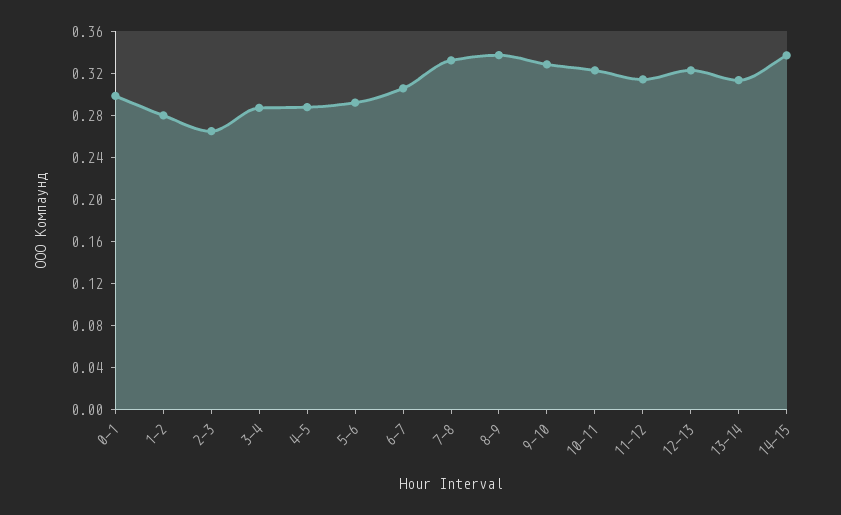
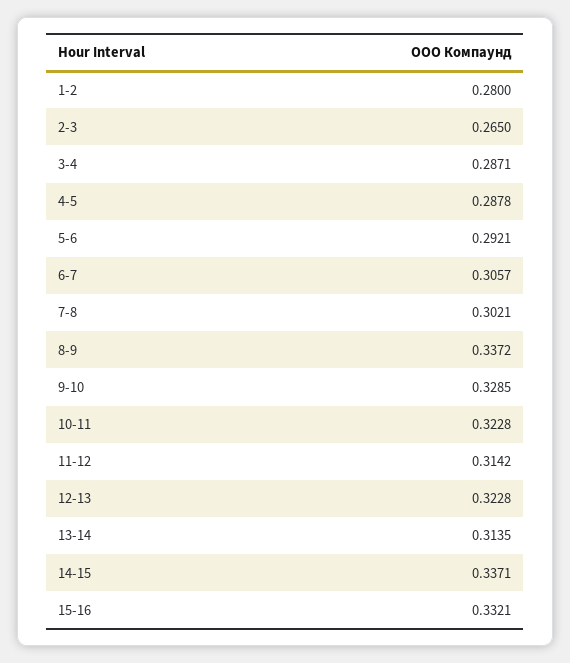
0-1: 0.3 -> none
7-8: 0.33 -> 0.3021
15-16: none -> 0.3321

